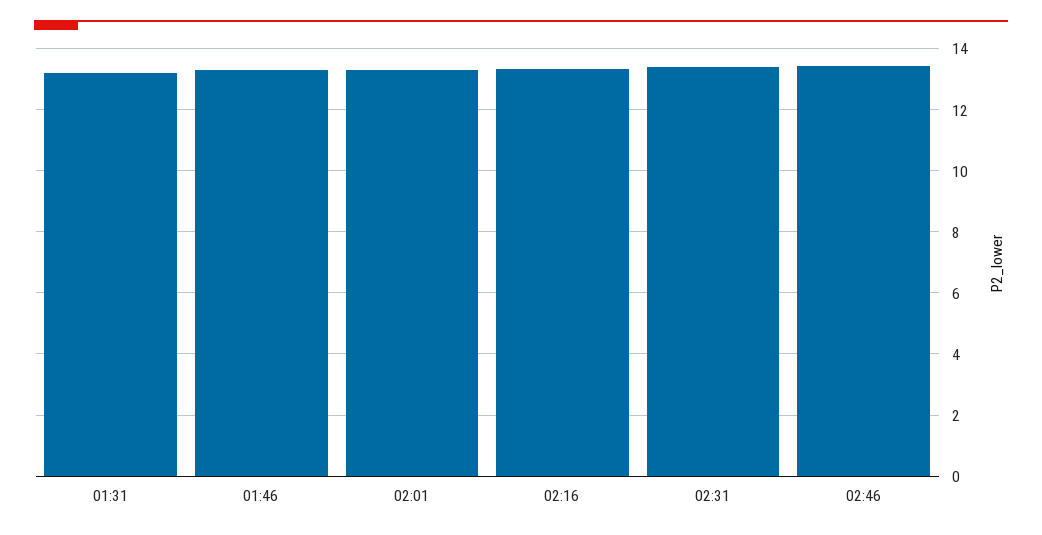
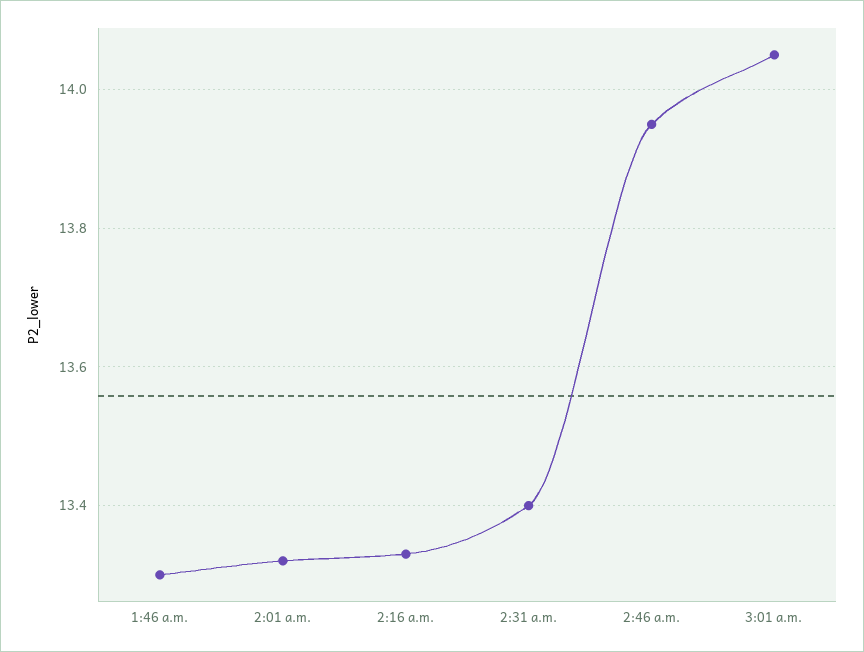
01:31: 13.2 -> none
02:46: 13.4 -> 13.95
3:01 a.m.: none -> 14.05

